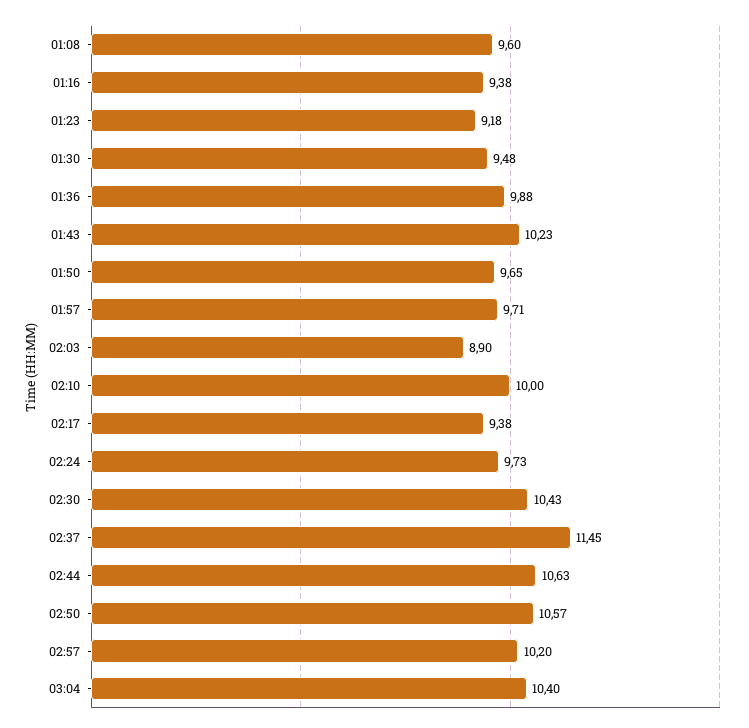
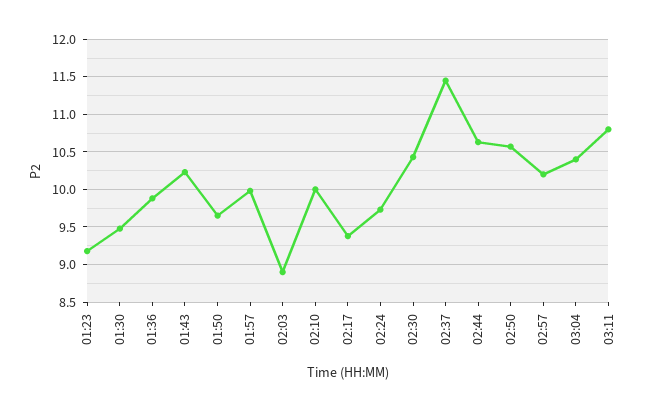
01:08: 9.6 -> none
01:16: 9.38 -> none
01:57: 9.71 -> 10
03:11: none -> 10.8

